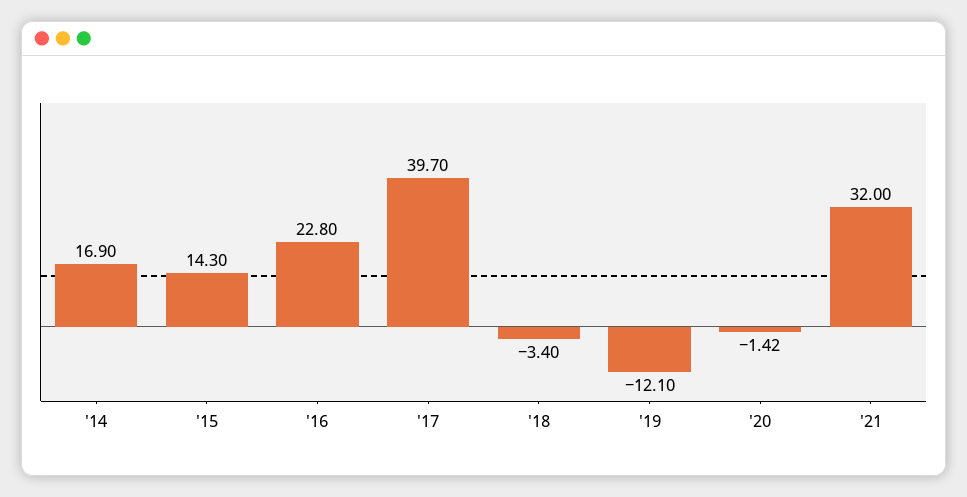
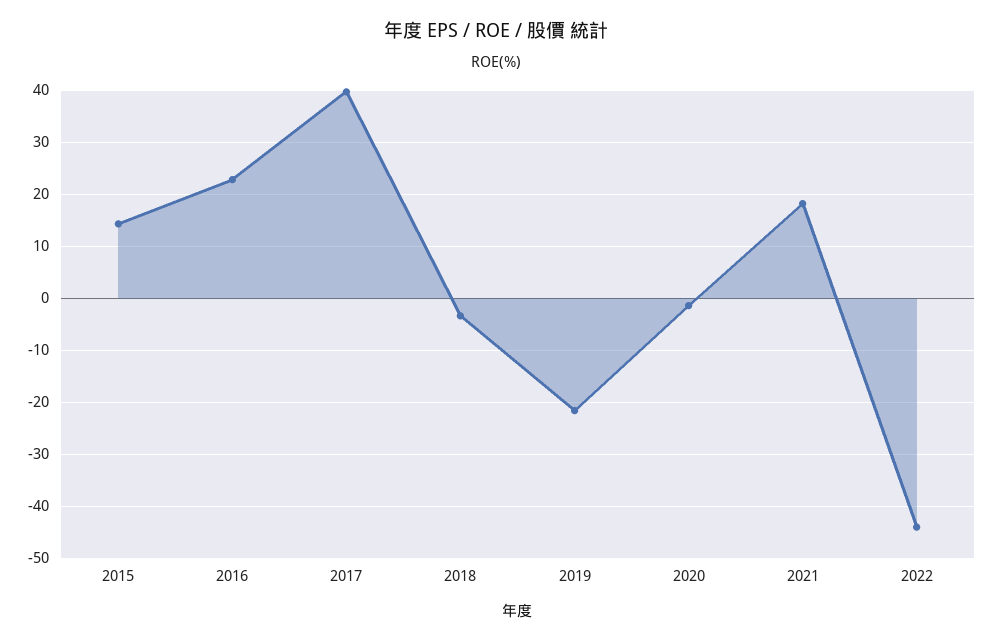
'14: 16.9 -> none
'19: -12.1 -> -22
'21: 32 -> 18
2022: none -> -44

